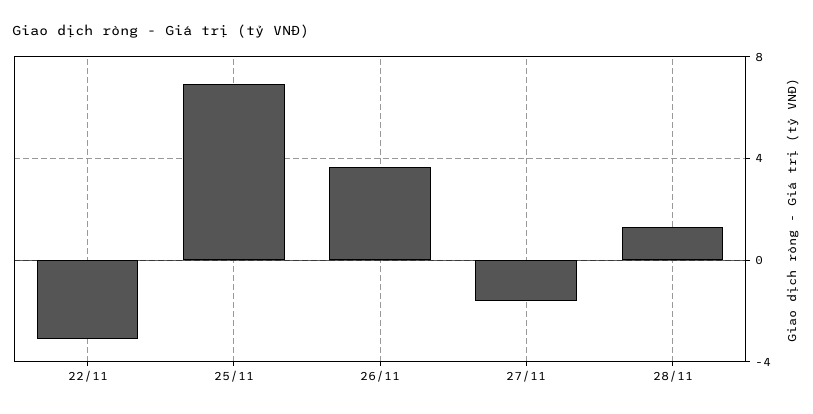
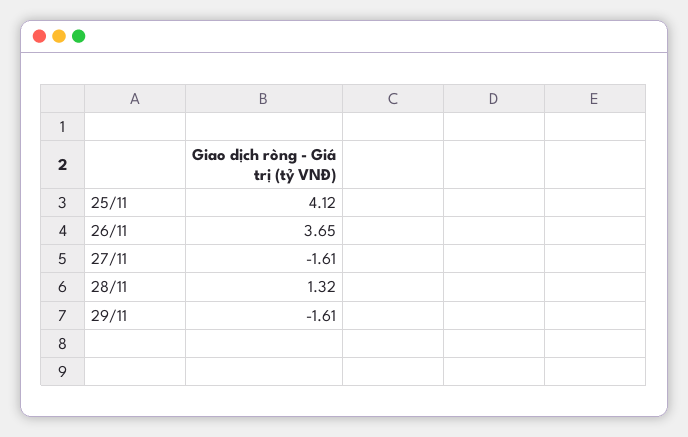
22/11: -3 -> none
25/11: 7 -> 4.12
29/11: none -> -1.61

